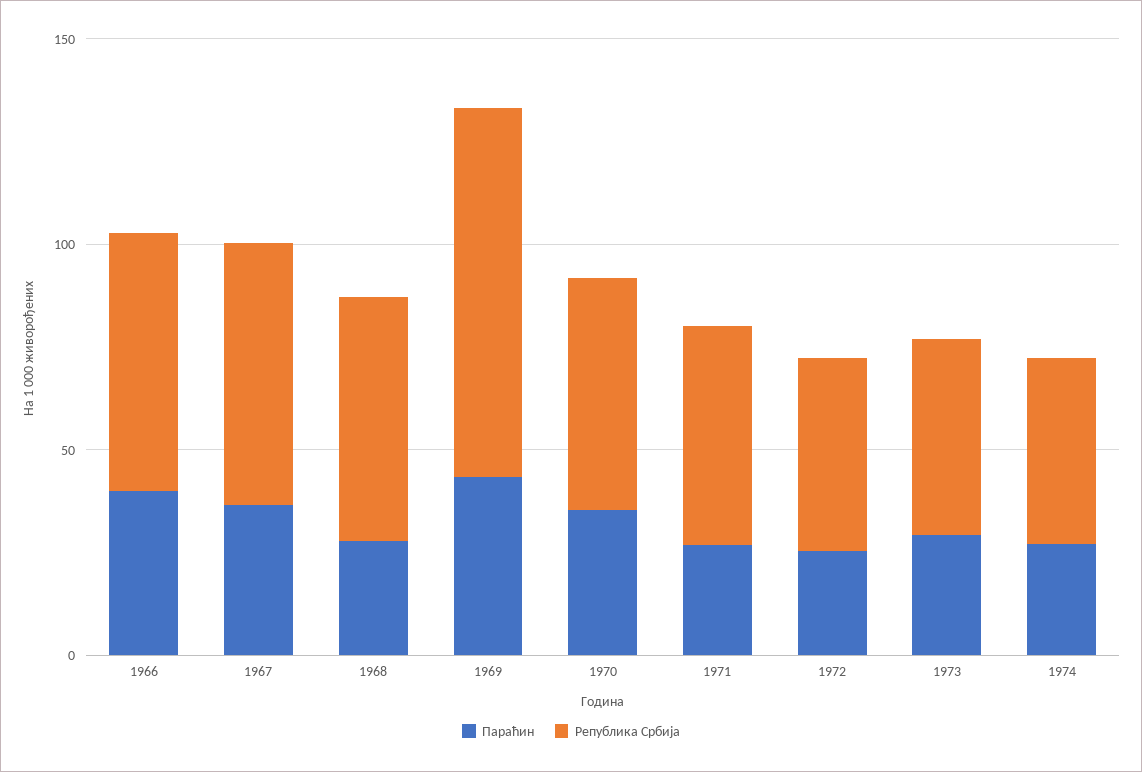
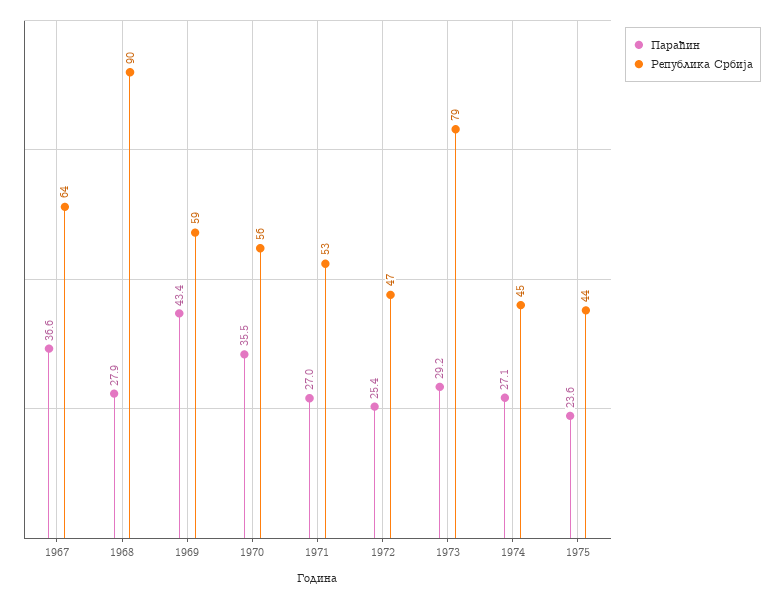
Параћин, 1966: 40 -> none
Република Србија, 1966: 60 -> none
Република Србија, 1968: 60 -> 90
Република Србија, 1969: 90 -> 59
Република Србија, 1973: 50 -> 79
Параћин, 1975: none -> 23.6
Република Србија, 1975: none -> 44

